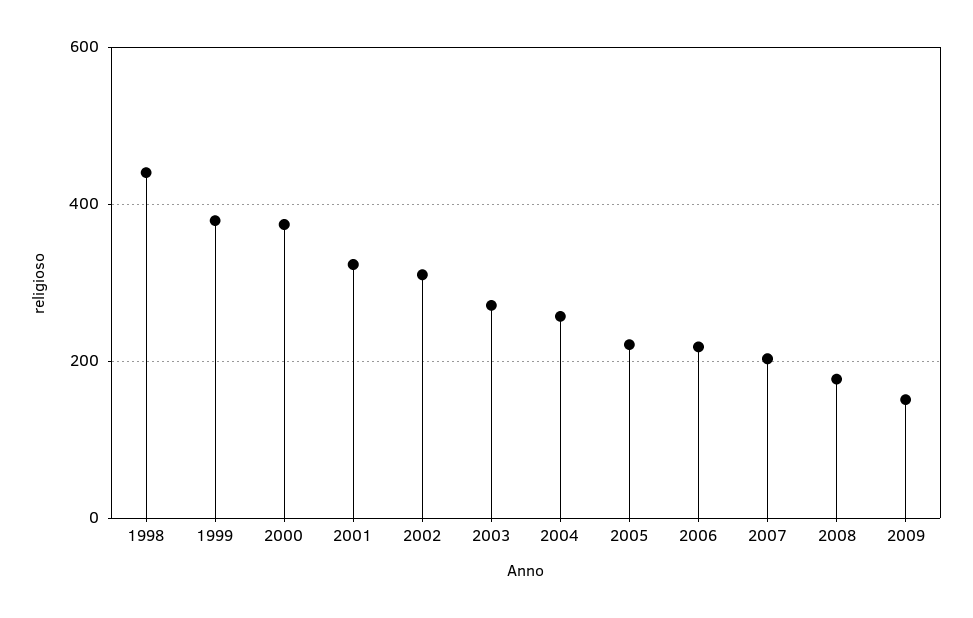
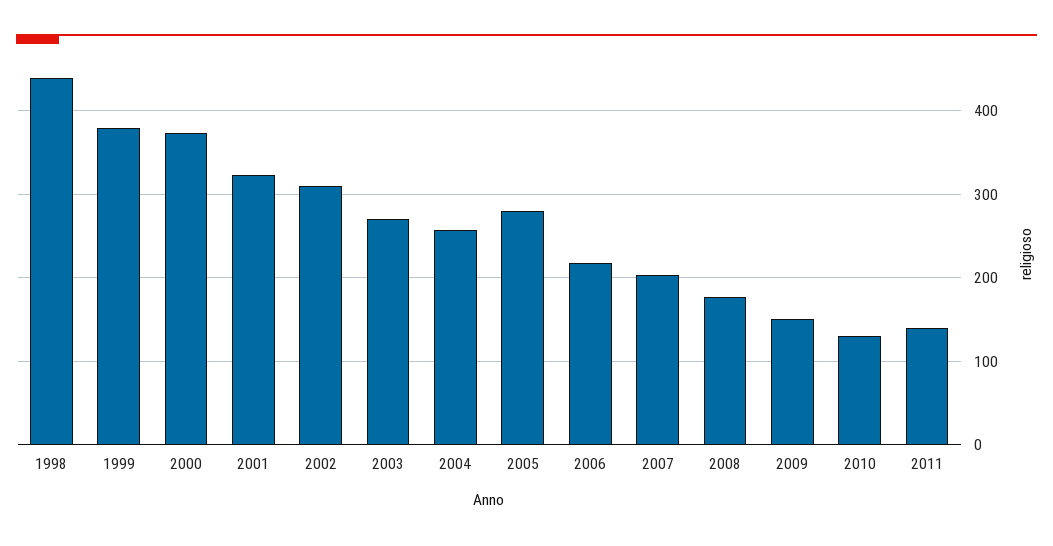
2005: 220 -> 280
2010: none -> 130
2011: none -> 140

